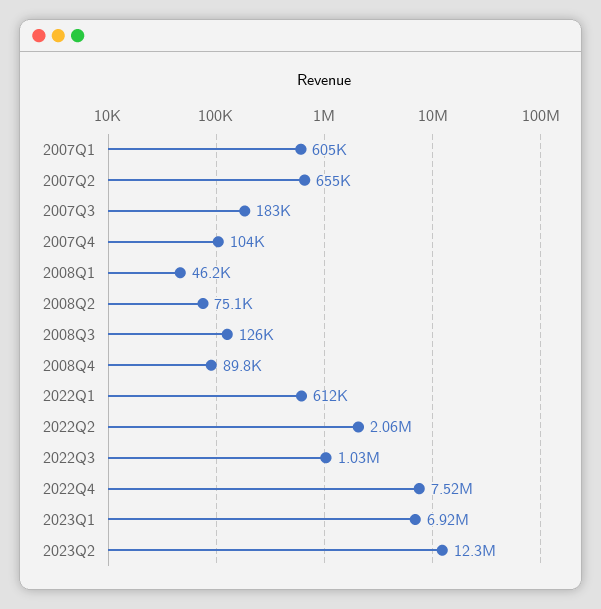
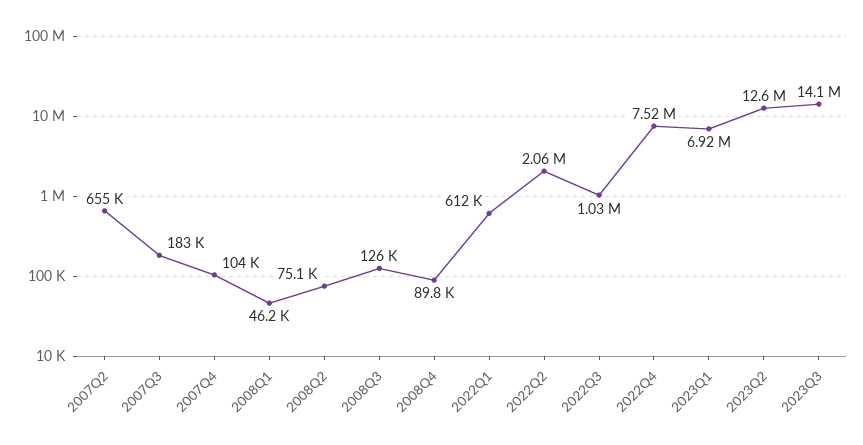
2007Q1: 605000 -> none
2023Q2: 12300000 -> 12600000
2023Q3: none -> 14100000

